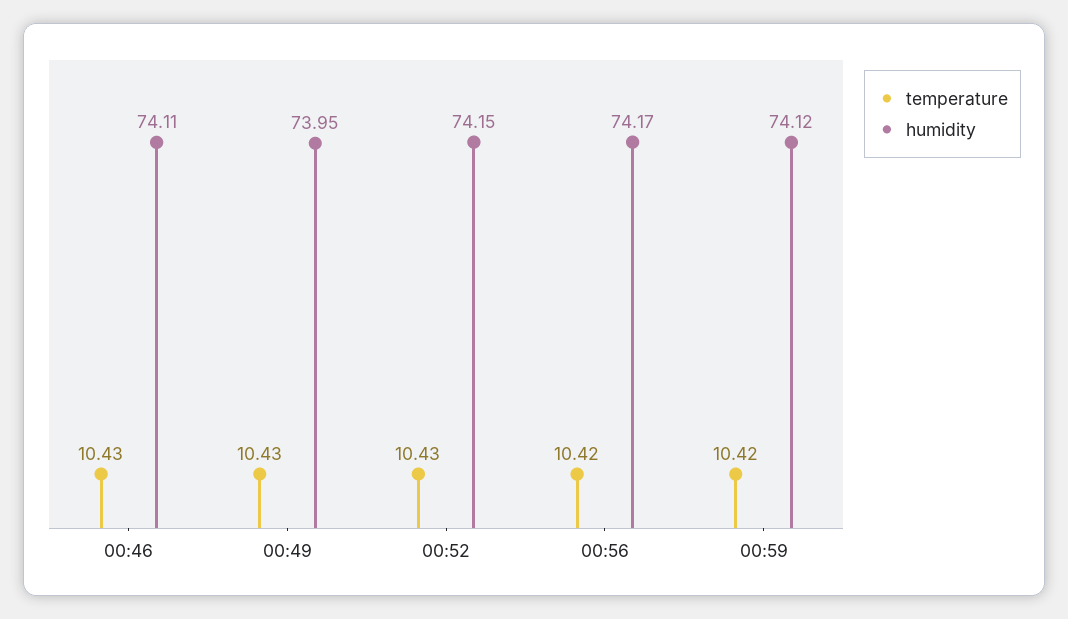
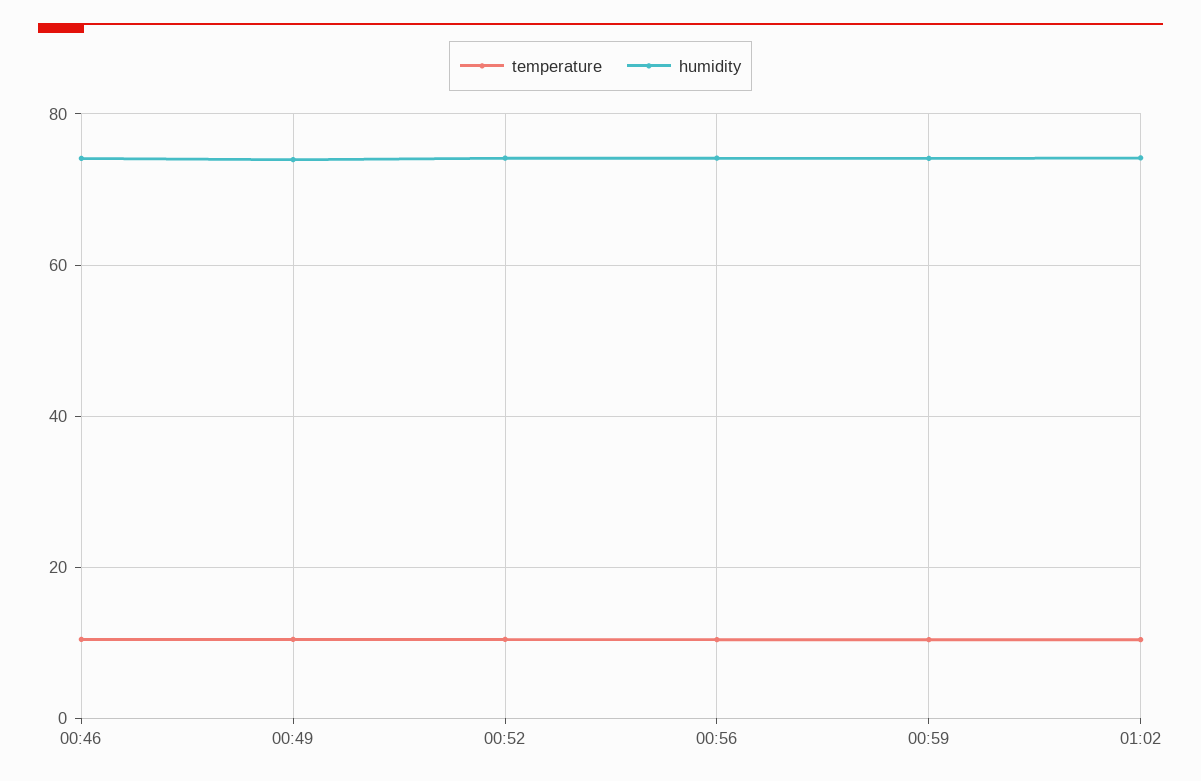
temperature, 01:02: none -> 10
humidity, 01:02: none -> 74

